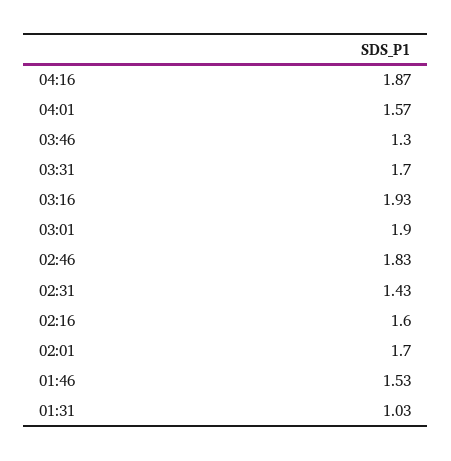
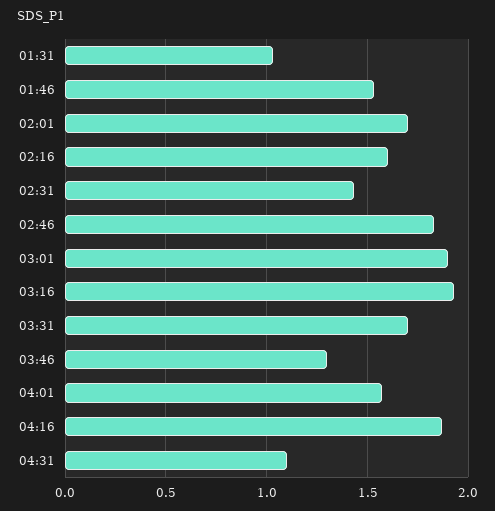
04:31: none -> 1.1

